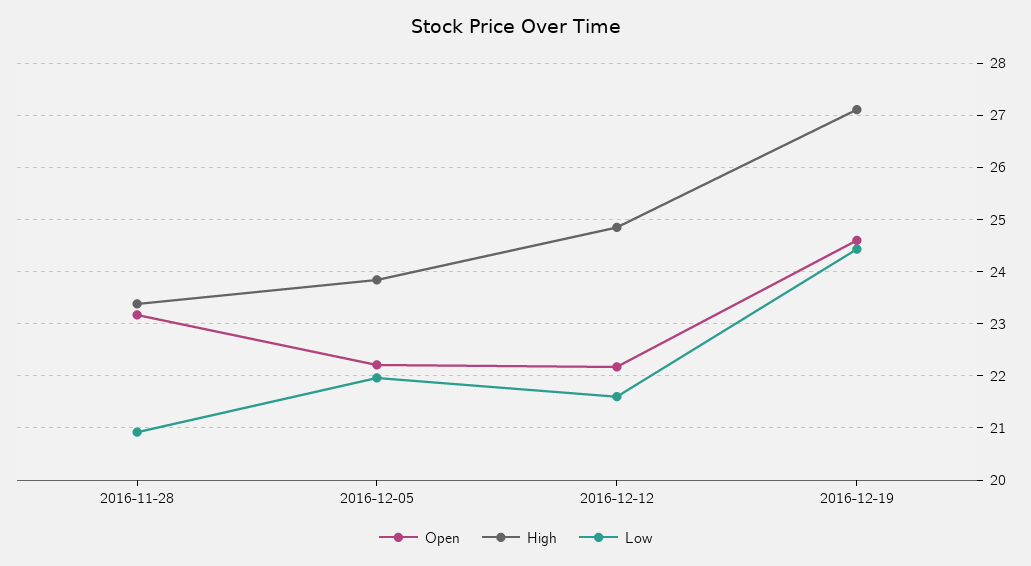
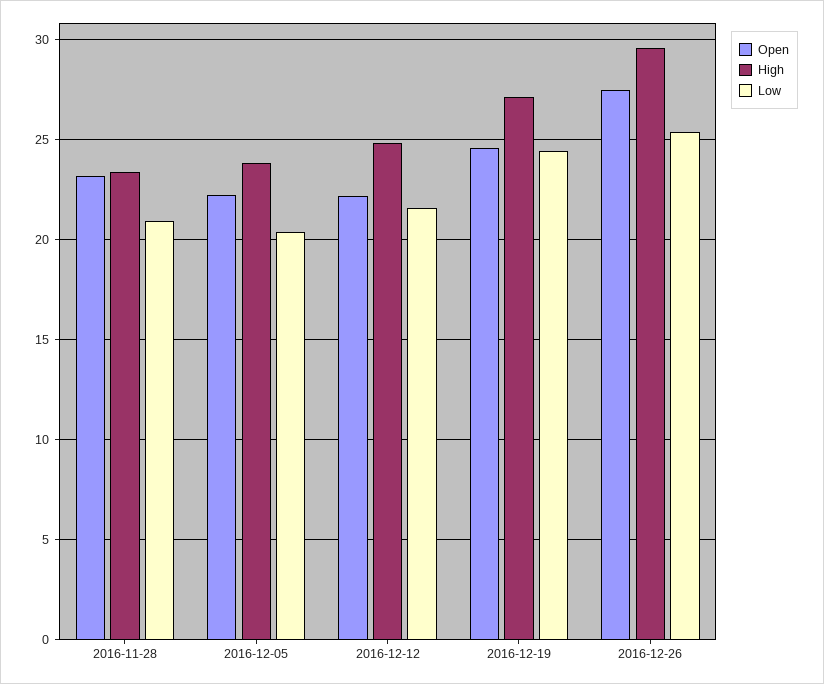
Low, 2016-12-05: 22 -> 20.5
Open, 2016-12-26: none -> 27.5
High, 2016-12-26: none -> 29.5
Low, 2016-12-26: none -> 25.5

